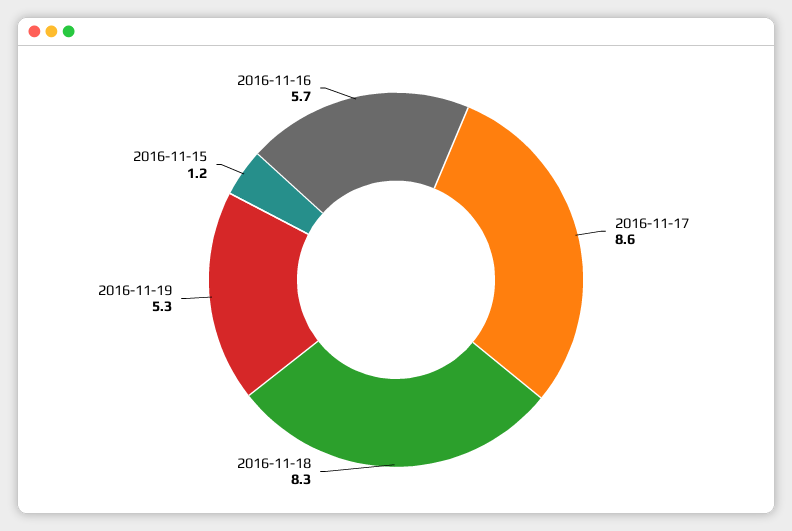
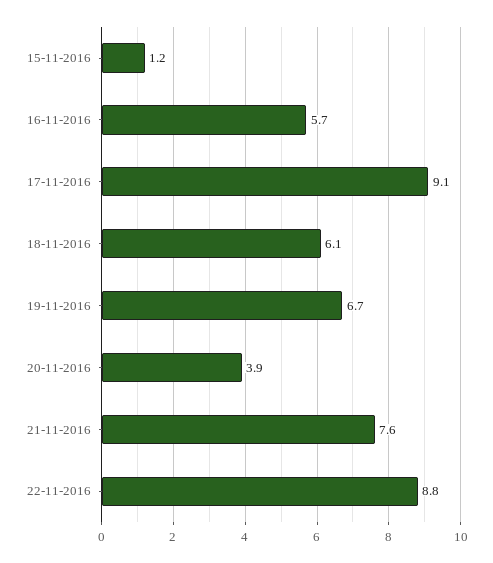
2016-11-17: 8.6 -> 9.1
2016-11-18: 8.3 -> 6.1
2016-11-19: 5.3 -> 6.7
20-11-2016: none -> 3.9
21-11-2016: none -> 7.6
22-11-2016: none -> 8.8

